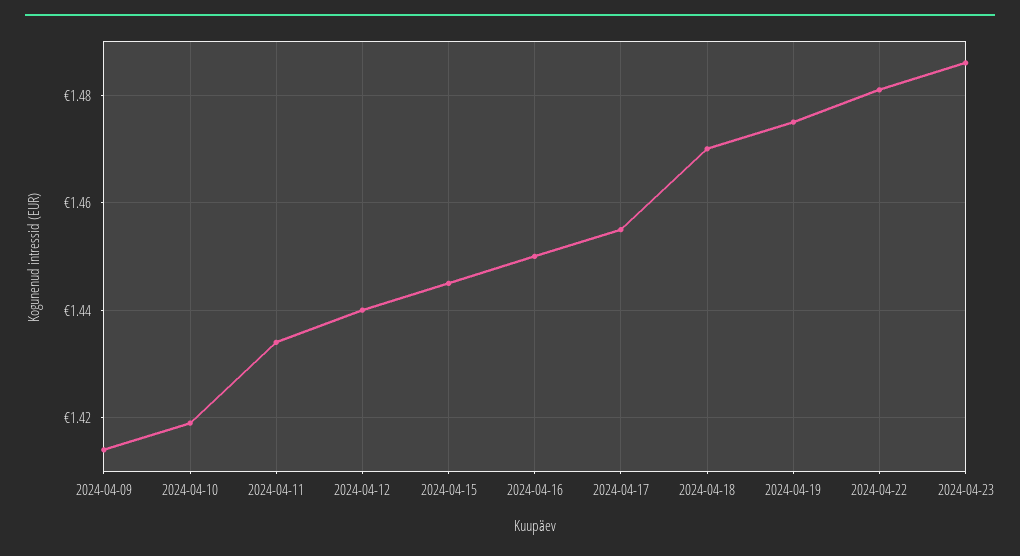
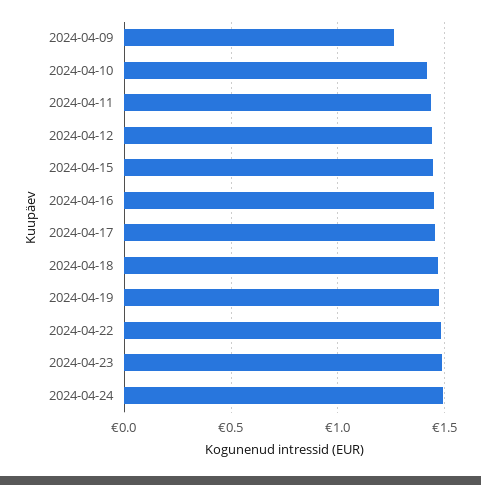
2024-04-09: 1.415 -> 1.25
2024-04-24: none -> 1.5

